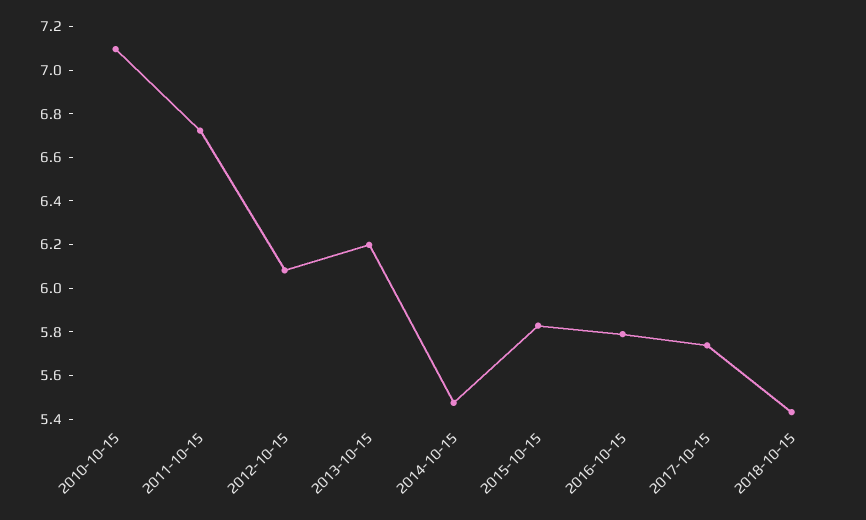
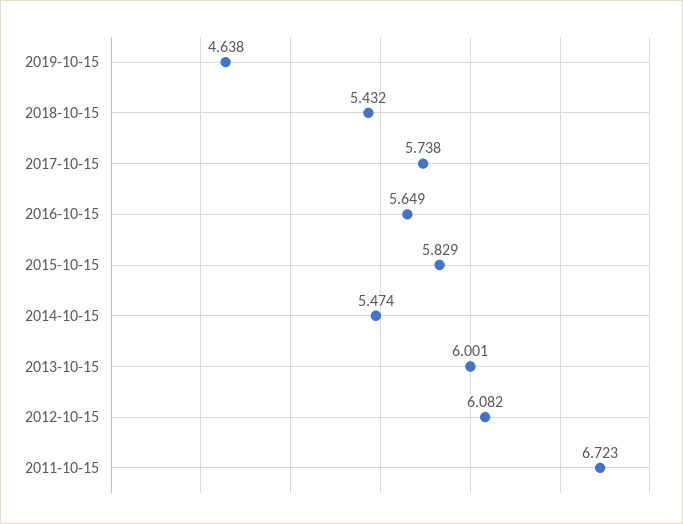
2010-10-15: 7.1 -> none
2013-10-15: 6.2 -> 6.001
2016-10-15: 5.8 -> 5.649
2019-10-15: none -> 4.638

